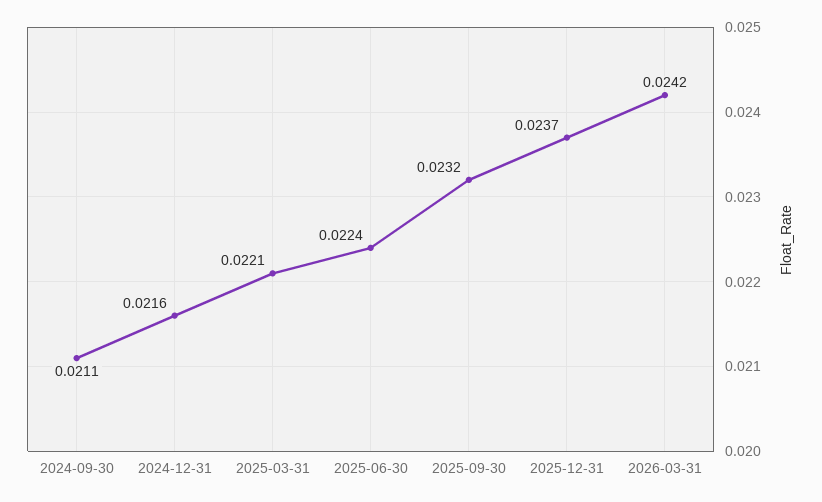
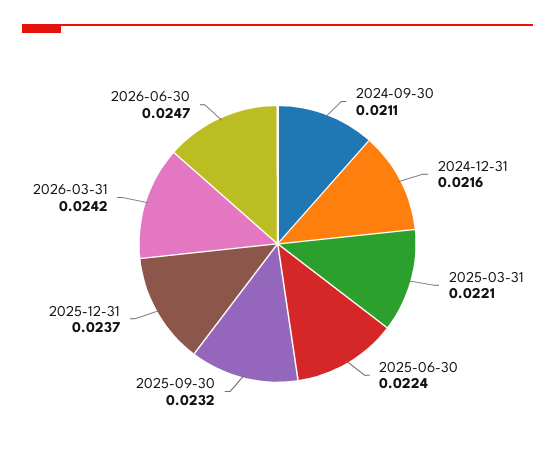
2026-06-30: none -> 0.0247

